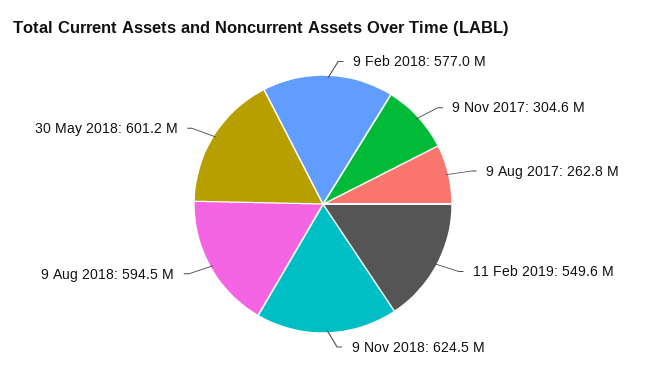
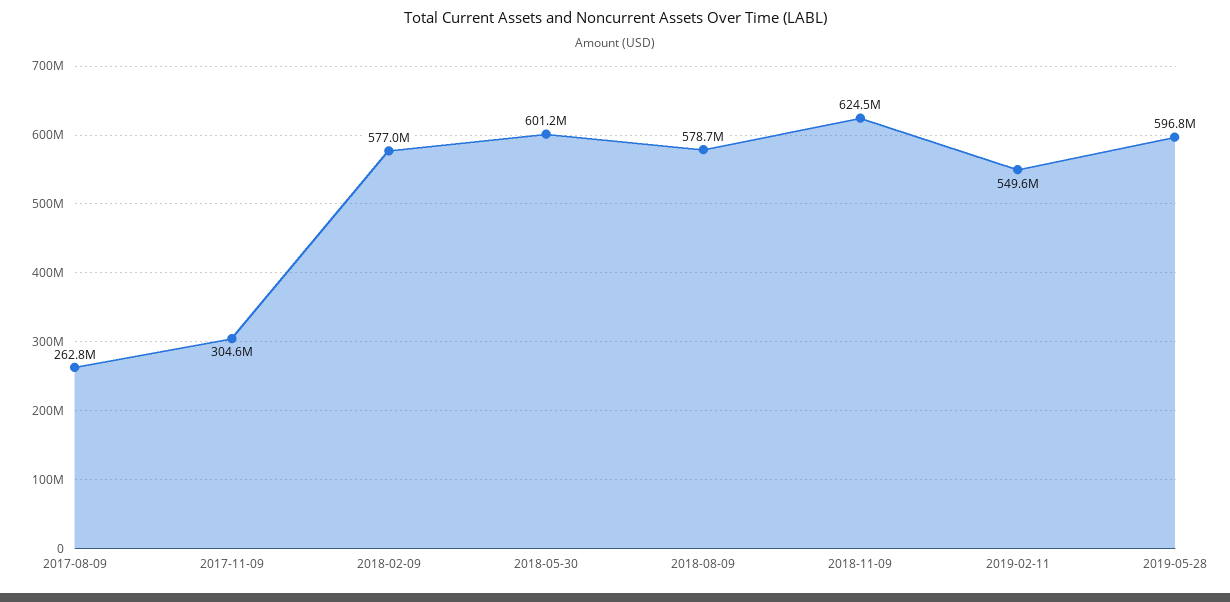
9 Aug 2018: 594500000 -> 578700000
2019-05-28: none -> 596800000

